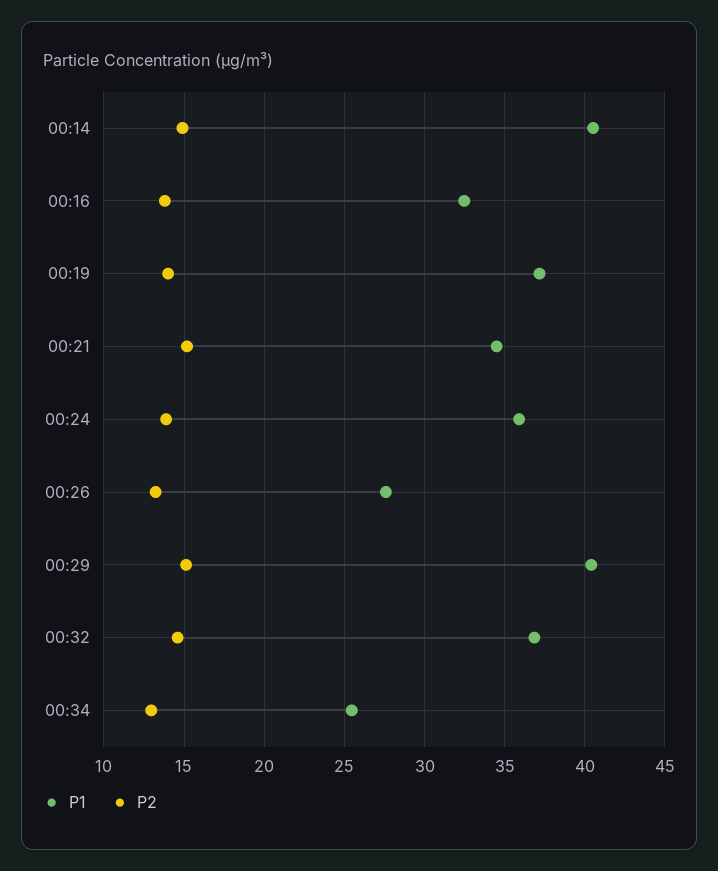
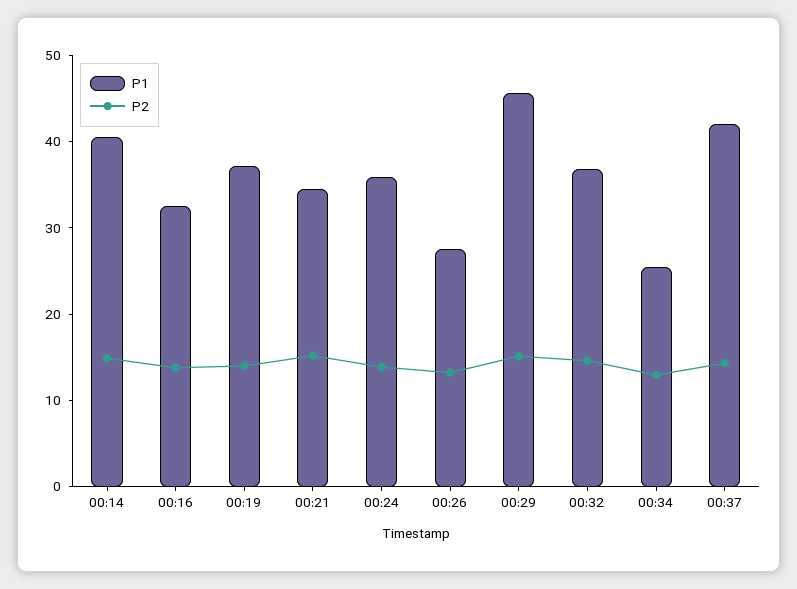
P1, 00:29: 40.5 -> 46
P1, 00:37: none -> 42
P2, 00:37: none -> 14

